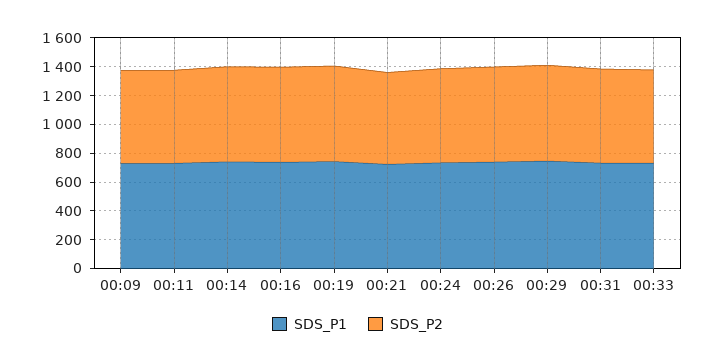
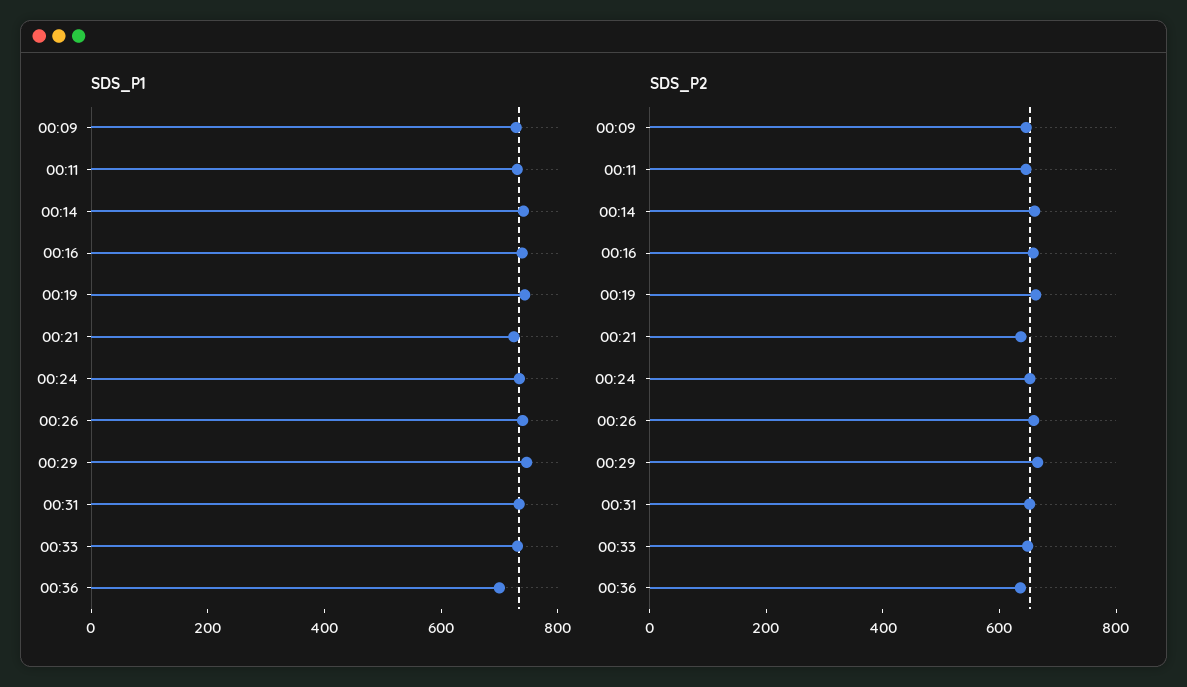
SDS_P1, 00:36: none -> 700
SDS_P2, 00:36: none -> 650

